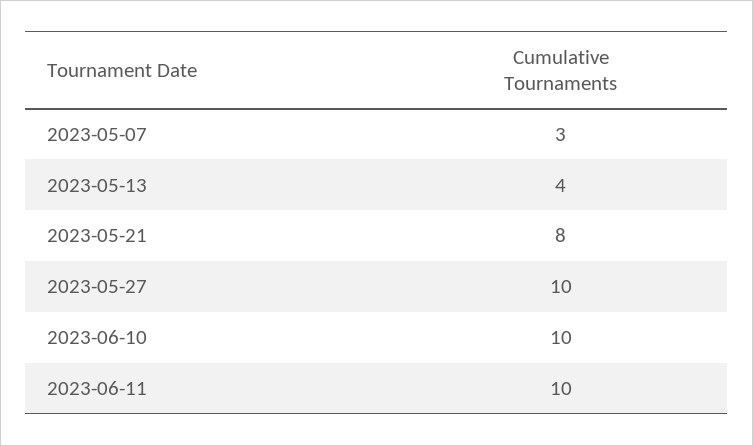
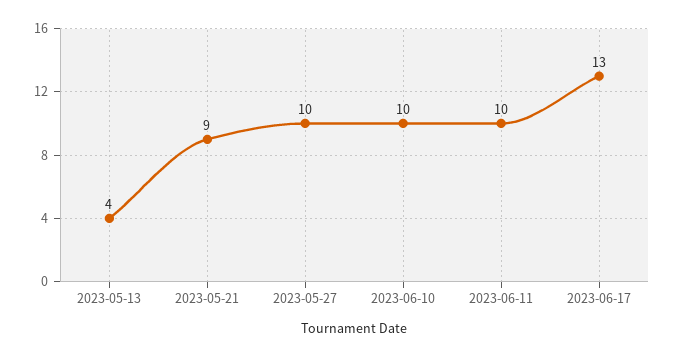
2023-05-07: 3 -> none
2023-05-21: 8 -> 9
2023-06-17: none -> 13

